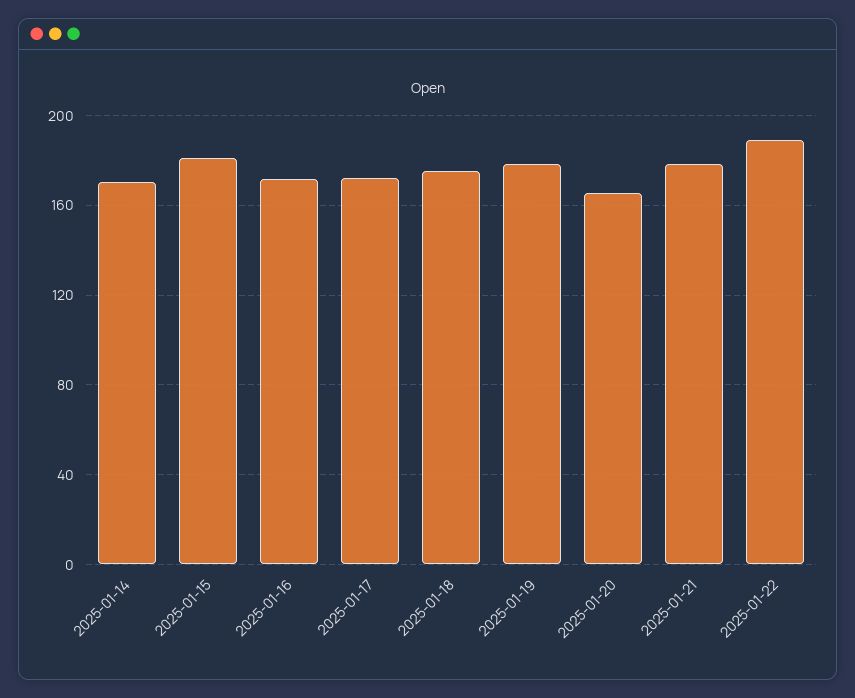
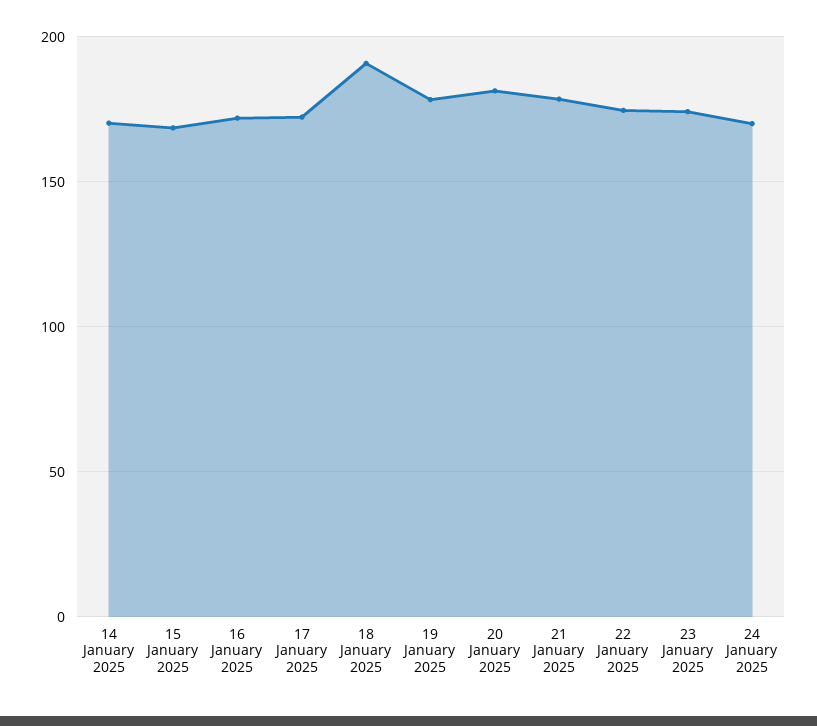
2025-01-15: 180 -> 170
2025-01-18: 175 -> 190
2025-01-20: 165 -> 180
2025-01-22: 190 -> 175
23 January 2025: none -> 175
24 January 2025: none -> 170

